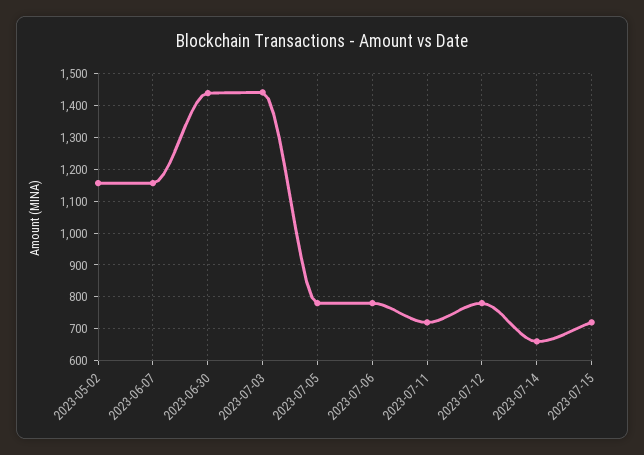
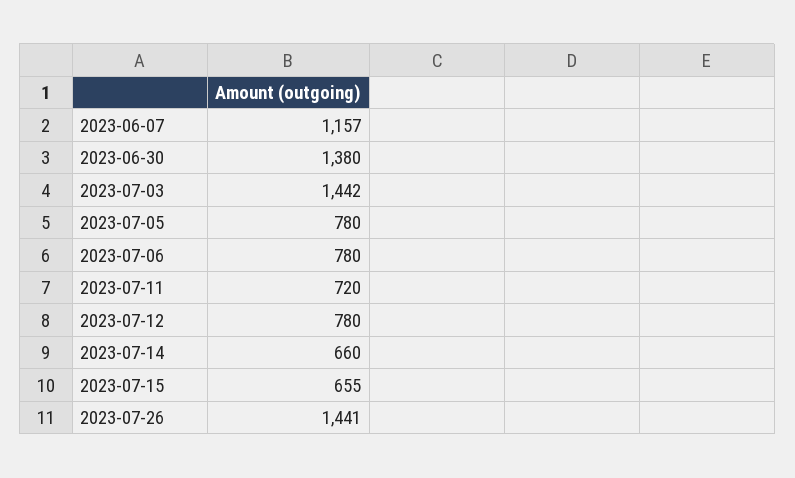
2023-05-02: 1160 -> none
2023-06-30: 1440 -> 1380
2023-07-15: 720 -> 655
2023-07-26: none -> 1441

